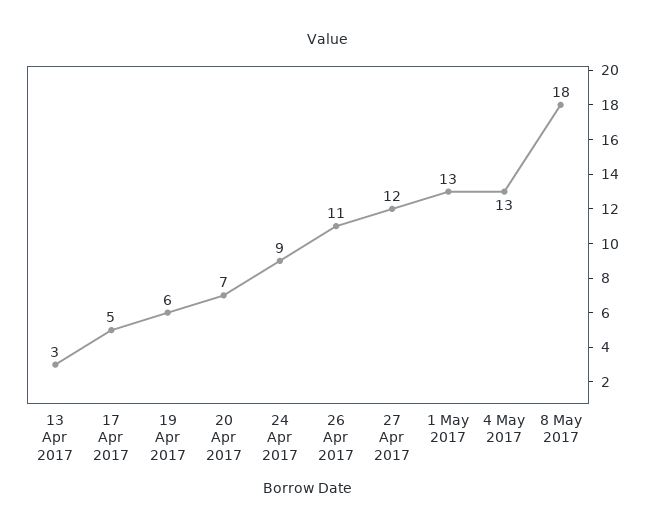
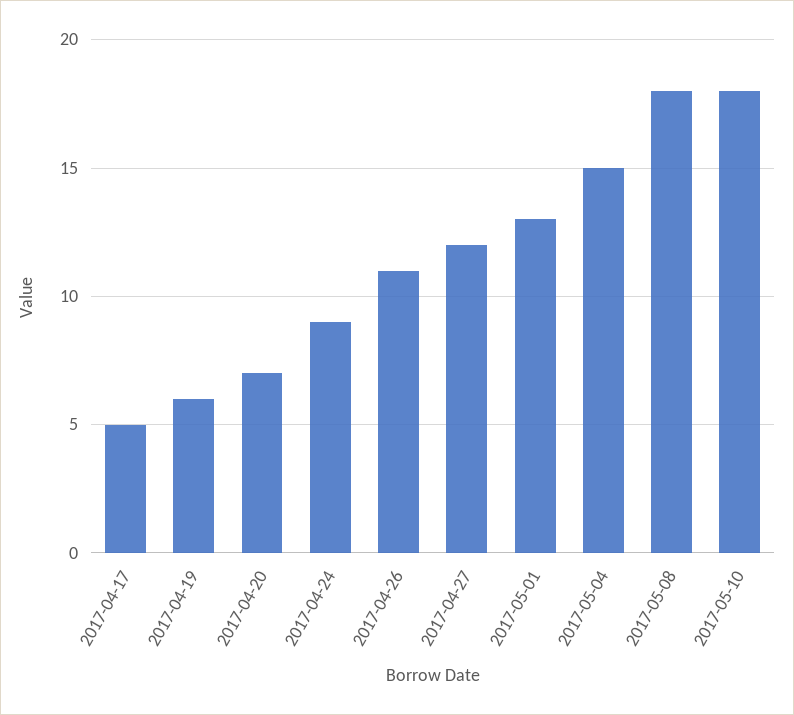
13 Apr 2017: 3 -> none
4 May 2017: 13 -> 15
2017-05-10: none -> 18

